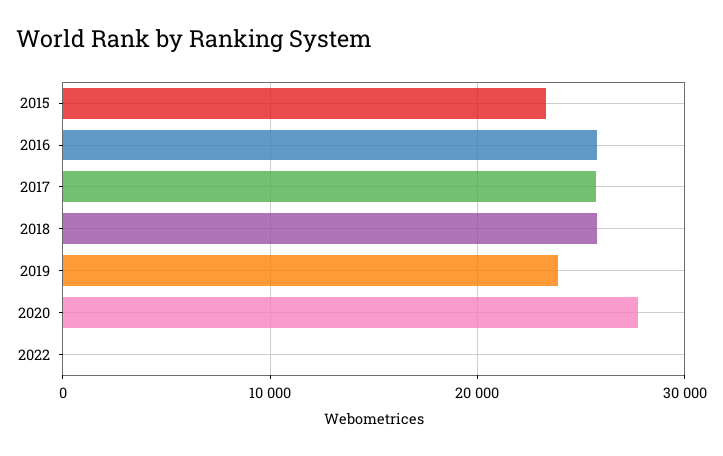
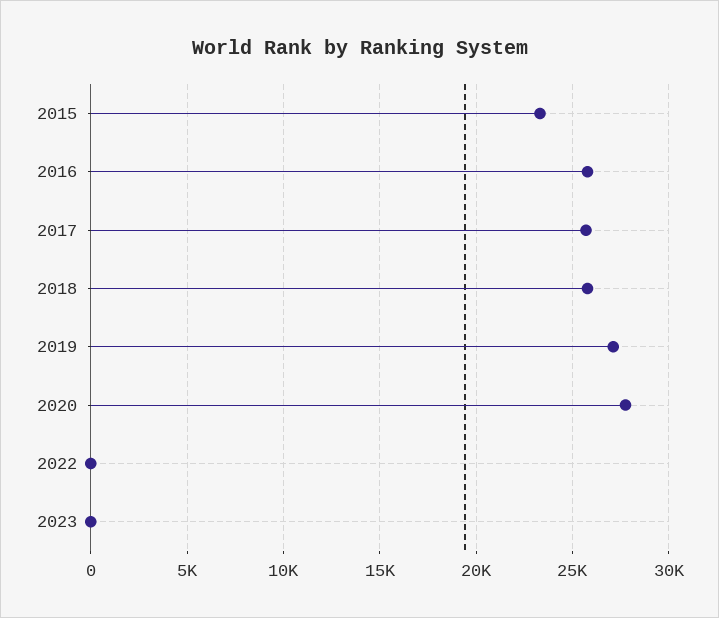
2019: 24000 -> 27000
2023: none -> 0

